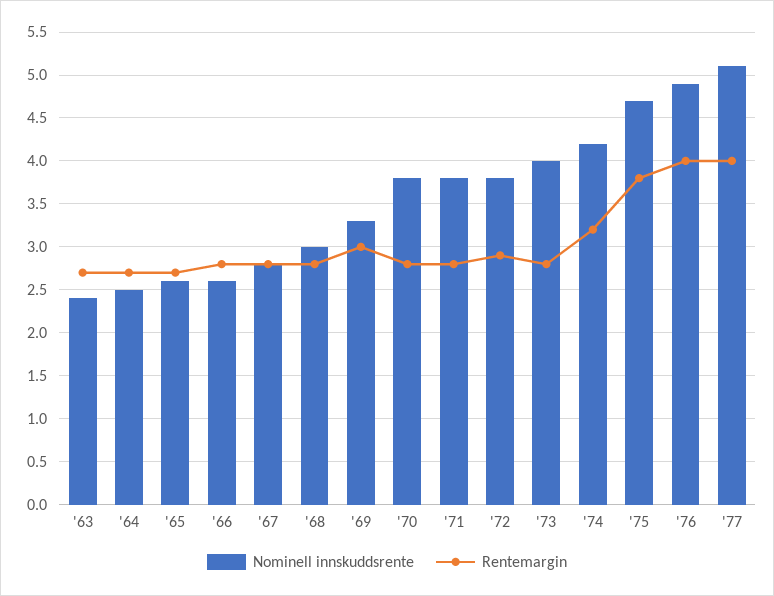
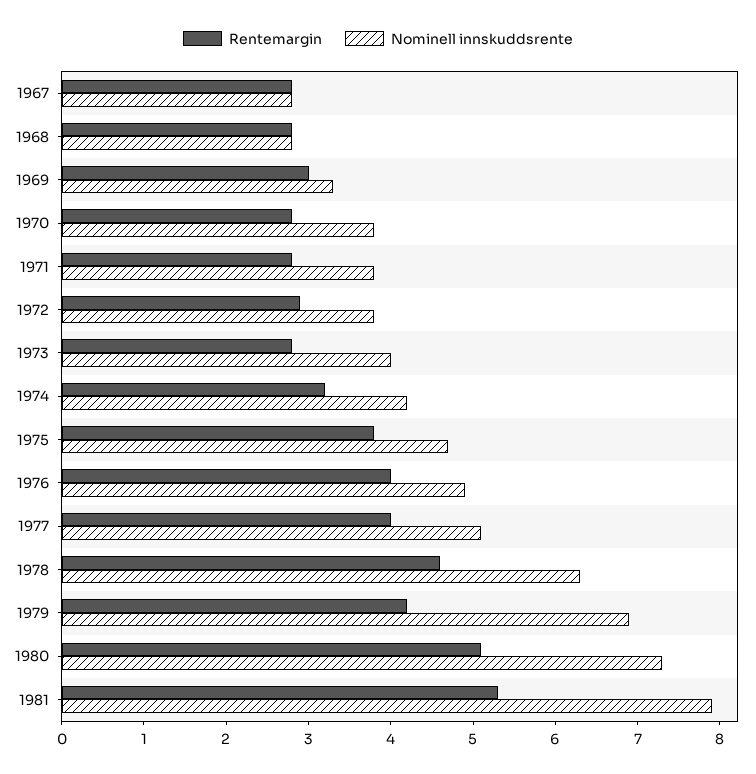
Nominell innskuddsrente, '63: 2.4 -> none
Rentemargin, '63: 2.7 -> none
Nominell innskuddsrente, '64: 2.5 -> none
Rentemargin, '64: 2.7 -> none
Nominell innskuddsrente, '65: 2.6 -> none
Rentemargin, '65: 2.7 -> none
Nominell innskuddsrente, '66: 2.6 -> none
Rentemargin, '66: 2.8 -> none
Nominell innskuddsrente, '68: 3 -> 2.8
Rentemargin, 1978: none -> 4.6
Nominell innskuddsrente, 1978: none -> 6.3
Rentemargin, 1979: none -> 4.2
Nominell innskuddsrente, 1979: none -> 6.9
Rentemargin, 1980: none -> 5.1
Nominell innskuddsrente, 1980: none -> 7.3
Rentemargin, 1981: none -> 5.3
Nominell innskuddsrente, 1981: none -> 7.9

